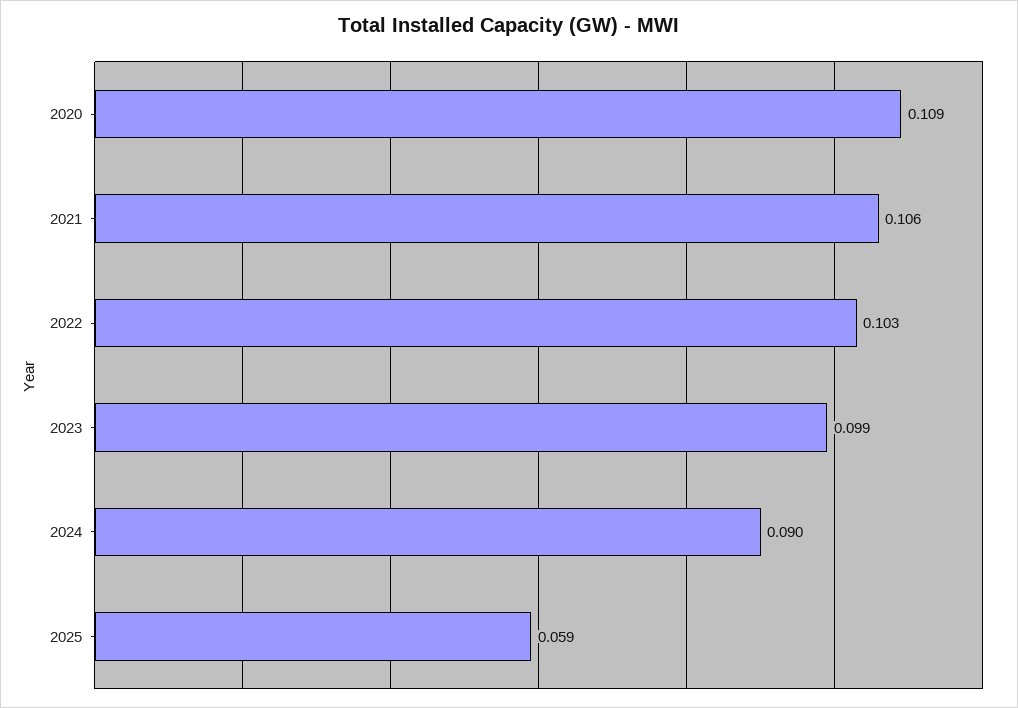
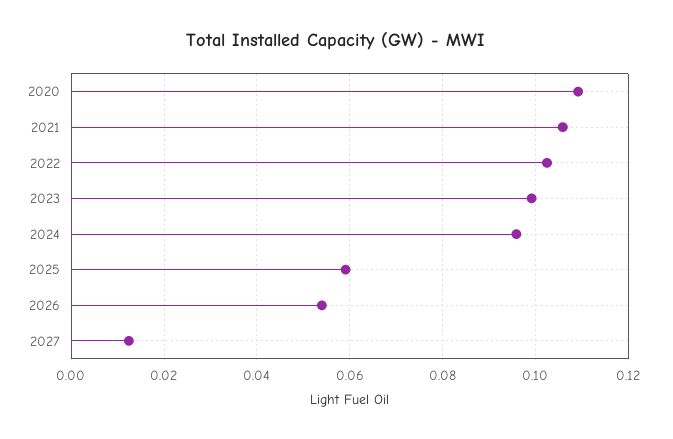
2024: 0.09 -> 0.096
2026: none -> 0.054
2027: none -> 0.012

